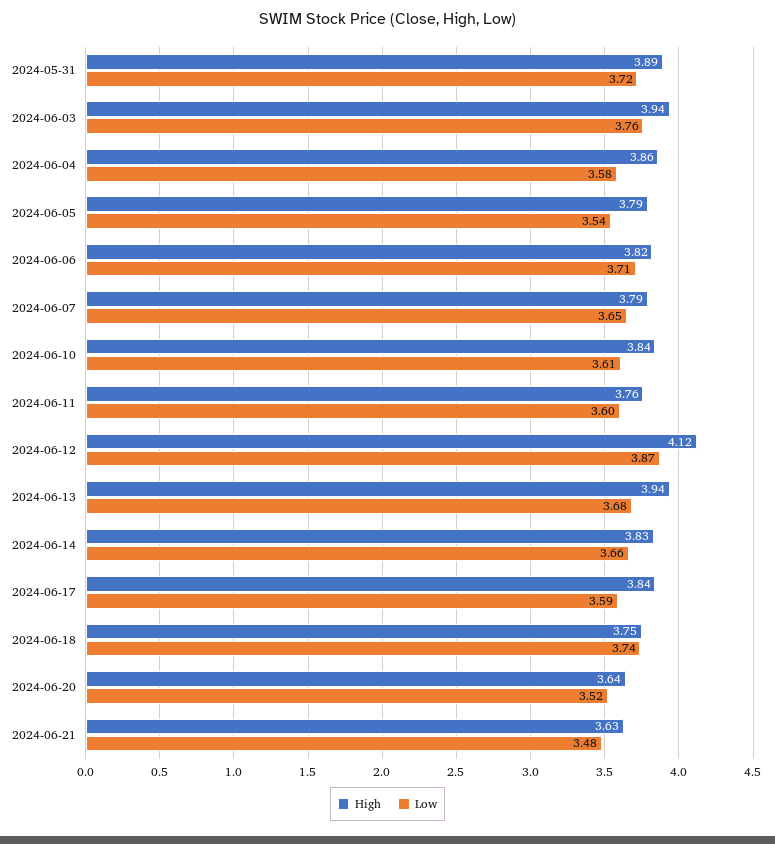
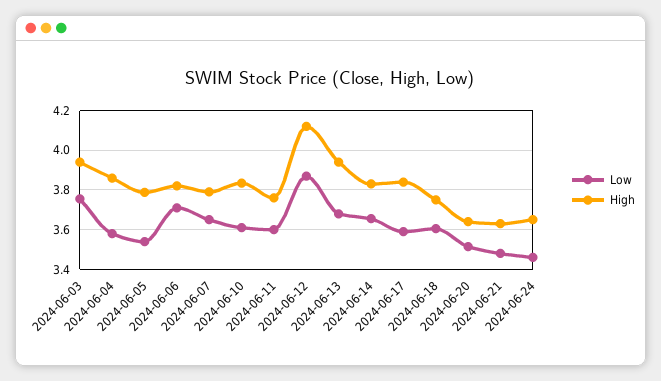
High, 2024-05-31: 3.89 -> none
Low, 2024-05-31: 3.72 -> none
Low, 2024-06-18: 3.74 -> 3.6
Low, 2024-06-24: none -> 3.45
High, 2024-06-24: none -> 3.65

